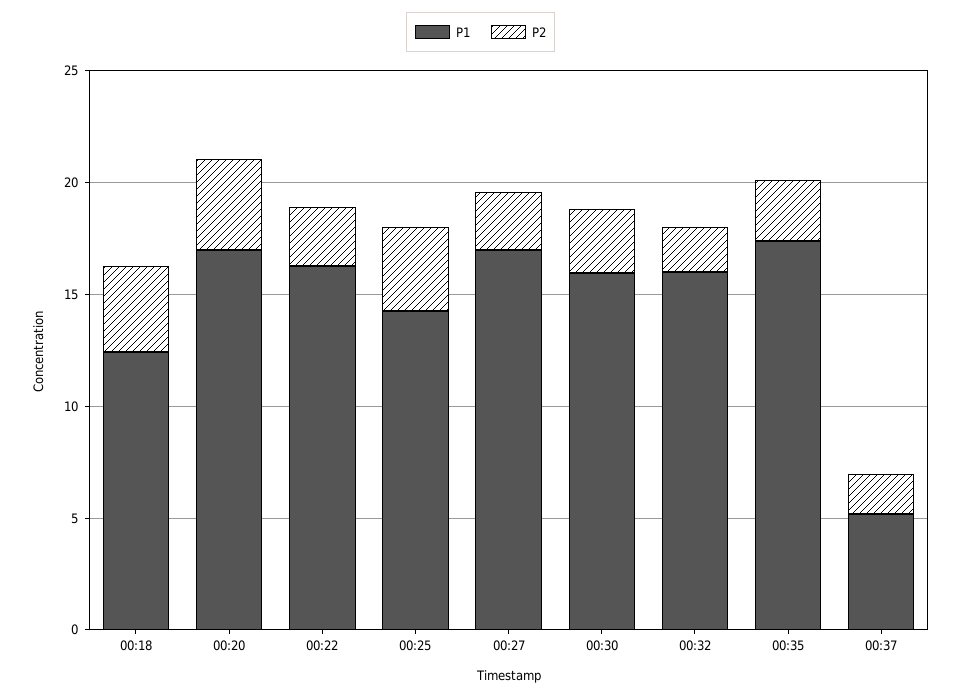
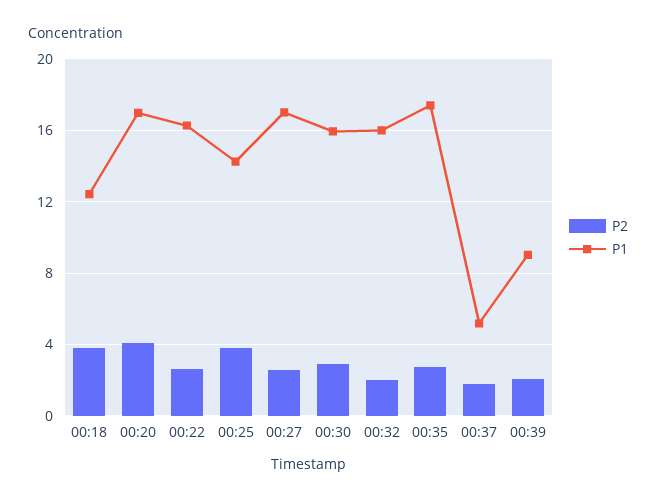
P2, 00:39: none -> 2
P1, 00:39: none -> 9

